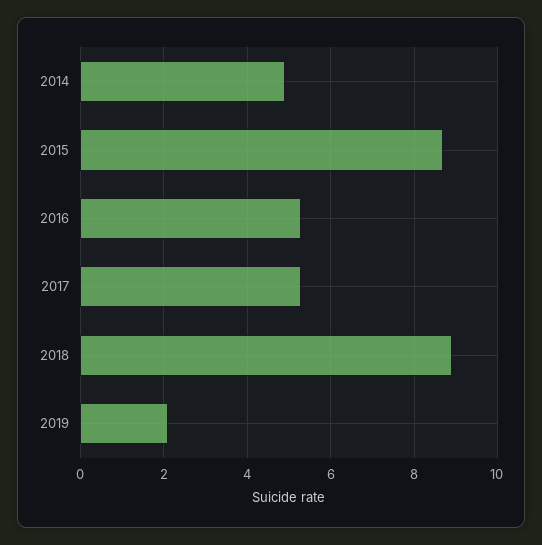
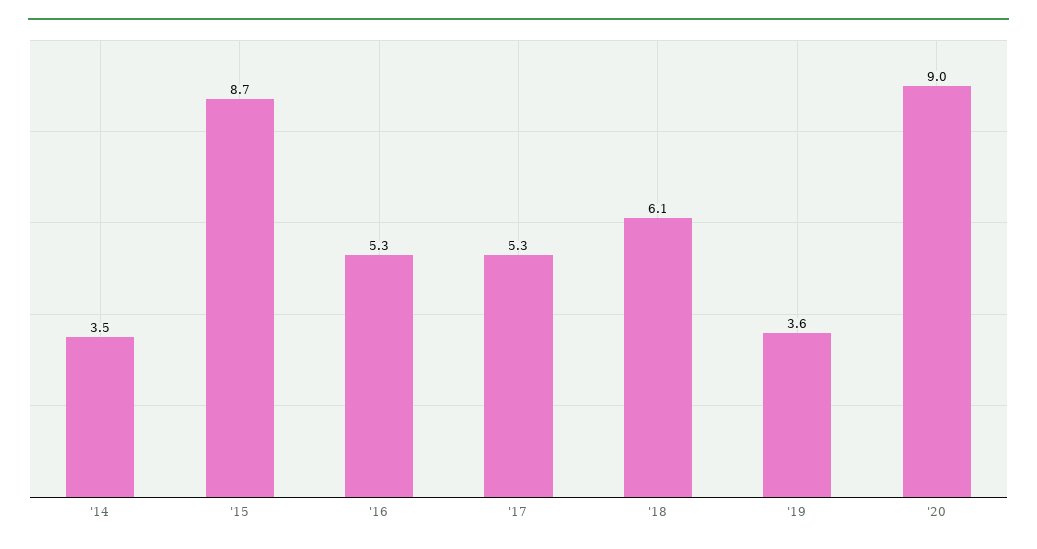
2014: 5 -> 3.5
2018: 9 -> 6.1
2019: 2 -> 3.6
'20: none -> 9

